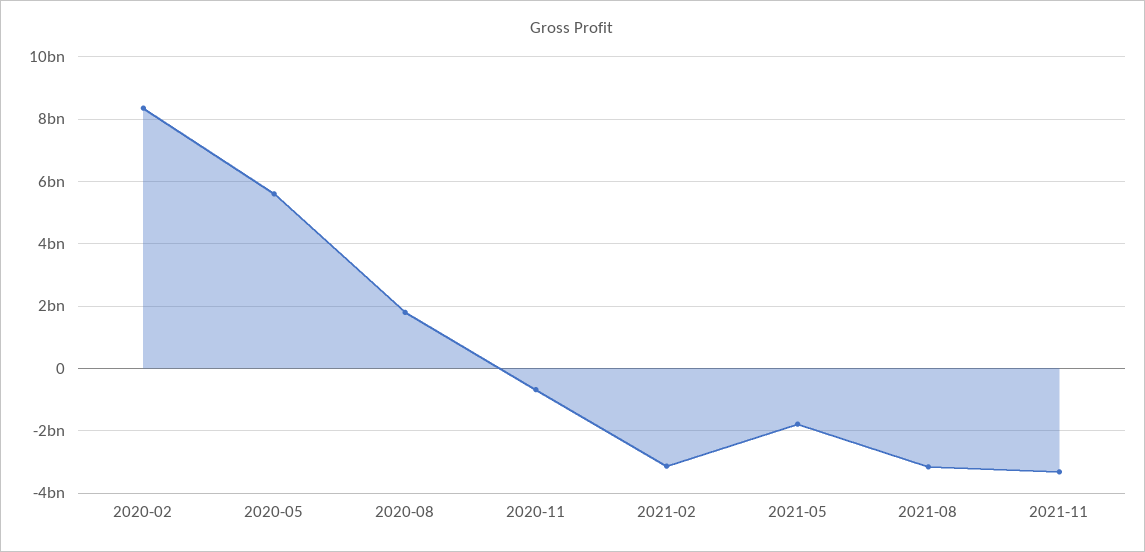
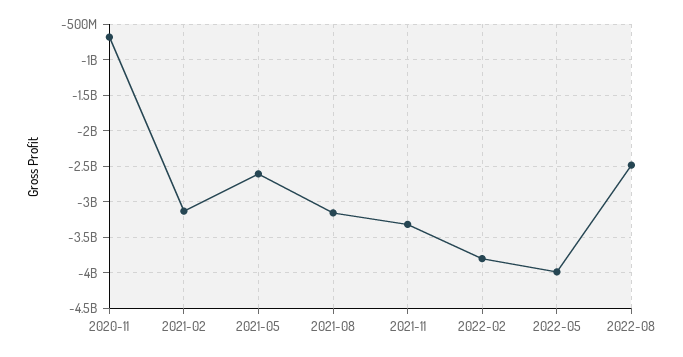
2020-02: 8400000000 -> none
2020-05: 5600000000 -> none
2020-08: 1800000000 -> none
2021-05: -1800000000 -> -2600000000
2022-02: none -> -3800000000
2022-05: none -> -4000000000
2022-08: none -> -2500000000

